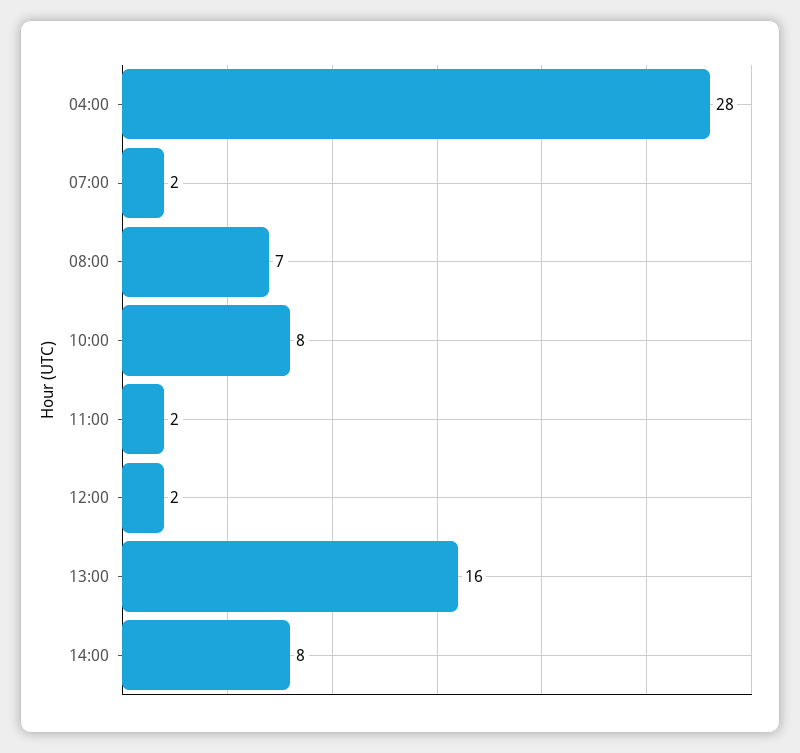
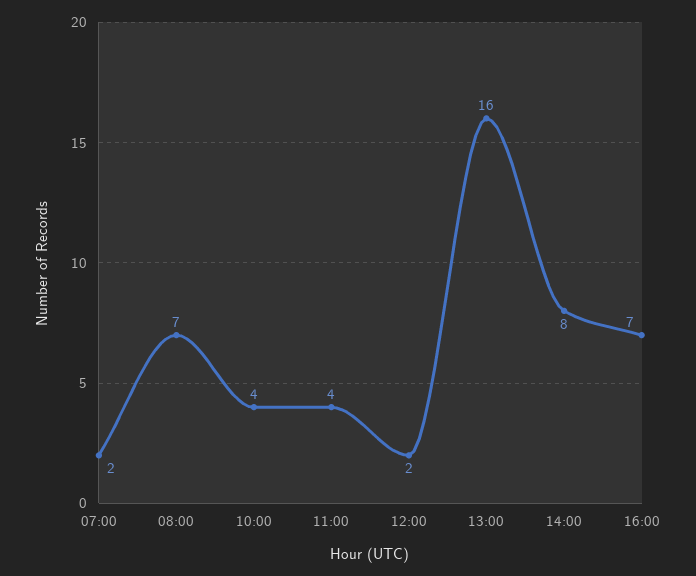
04:00: 28 -> none
10:00: 8 -> 4
11:00: 2 -> 4
16:00: none -> 7

